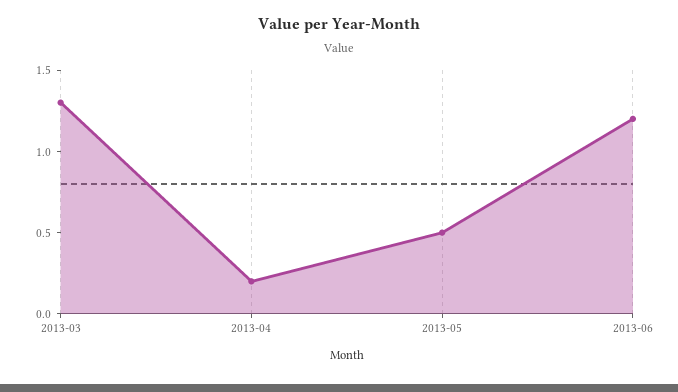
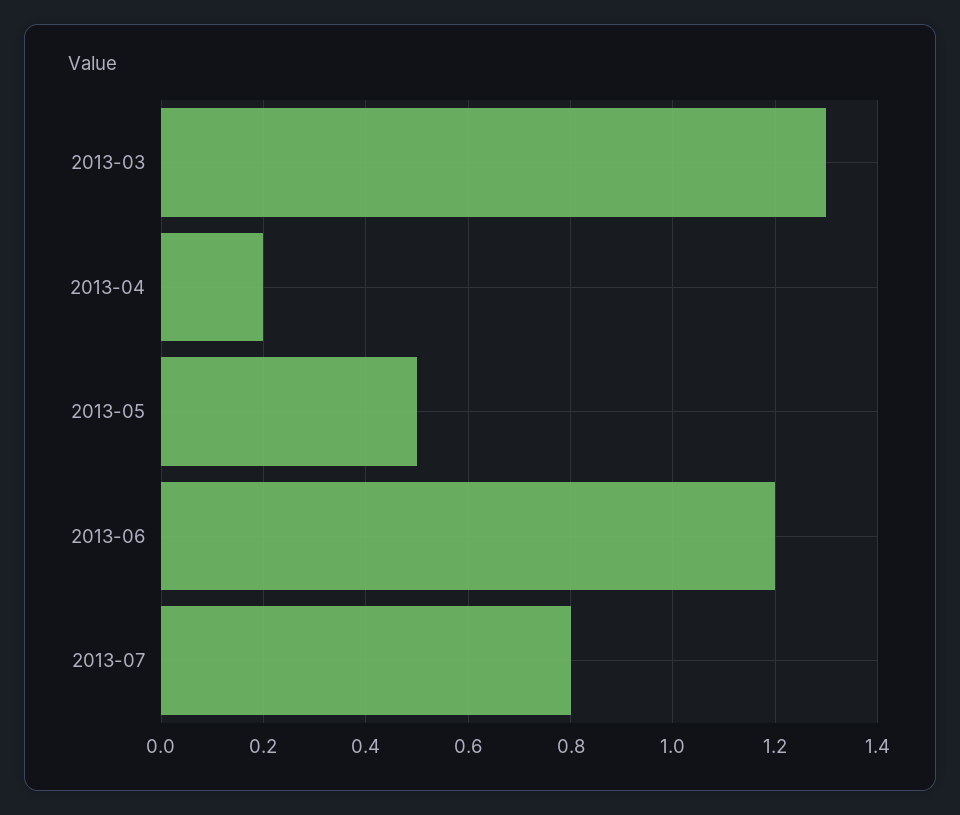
2013-07: none -> 0.8

